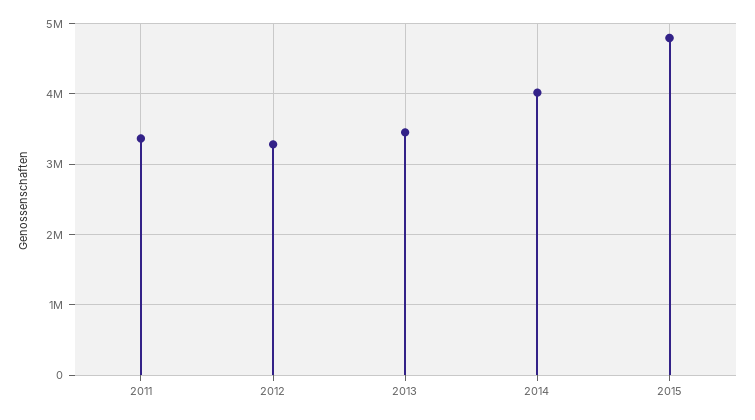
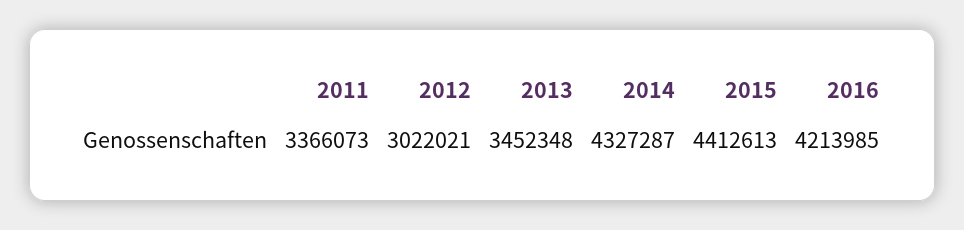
2012: 3300000 -> 3022021
2014: 4000000 -> 4327287
2015: 4800000 -> 4412613
2016: none -> 4213985

